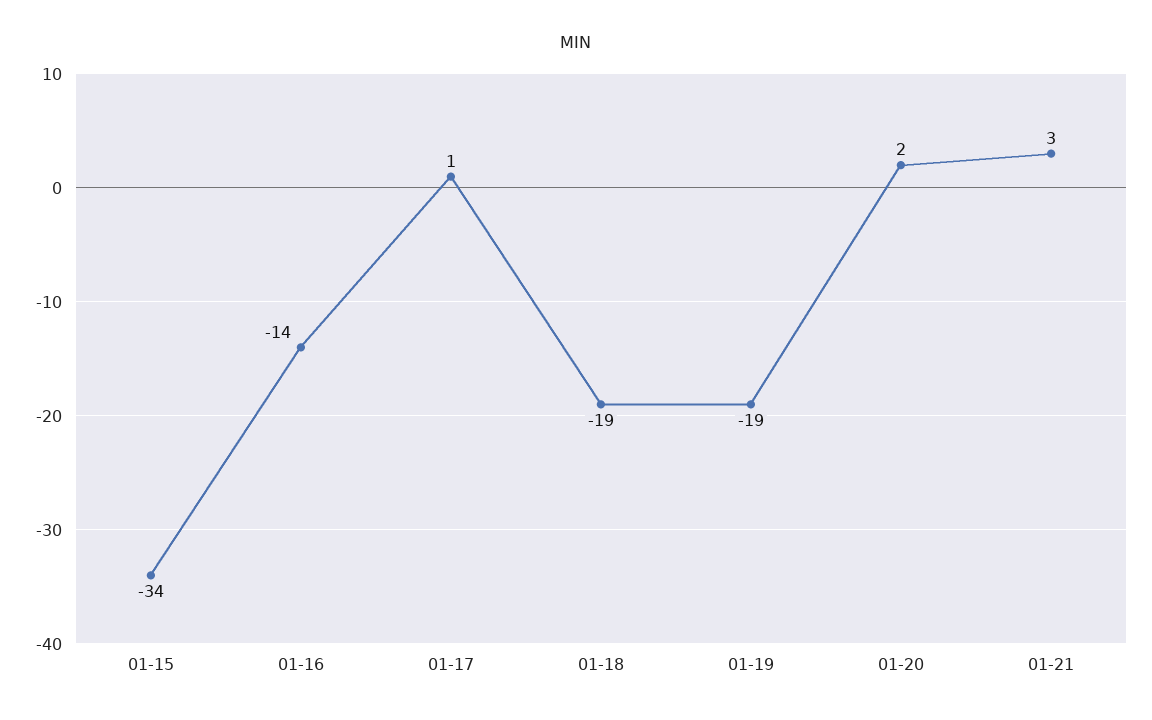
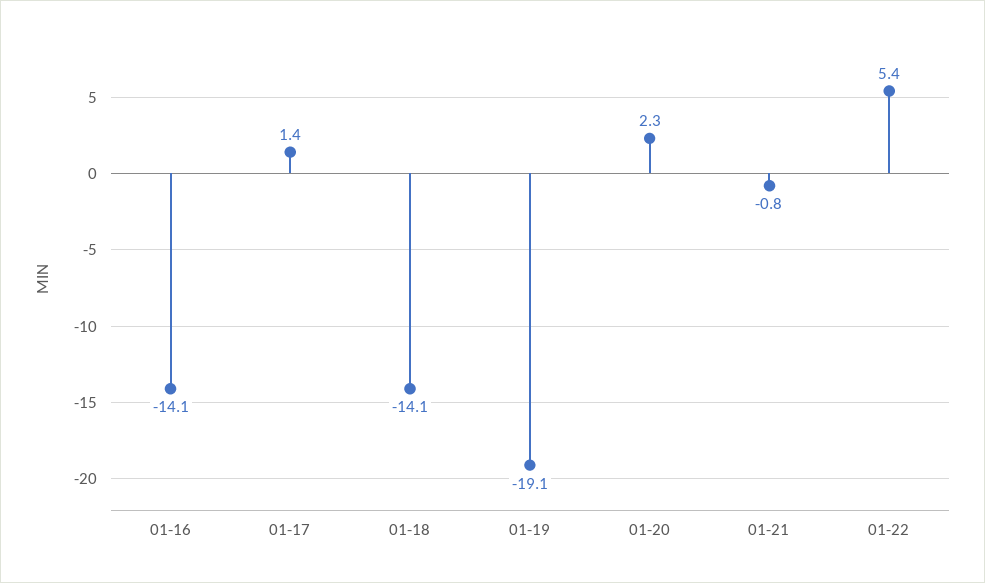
01-15: -34 -> none
01-18: -19 -> -14.1
01-21: 3 -> -0.8
01-22: none -> 5.4

